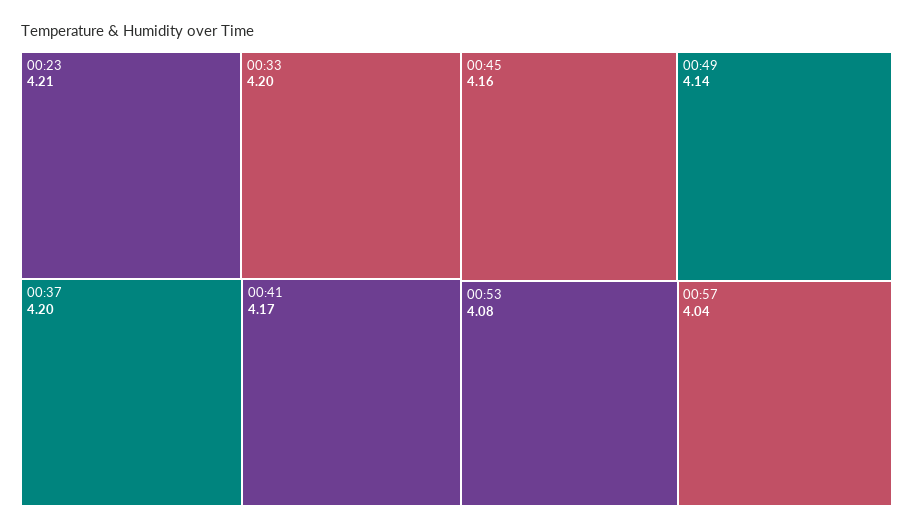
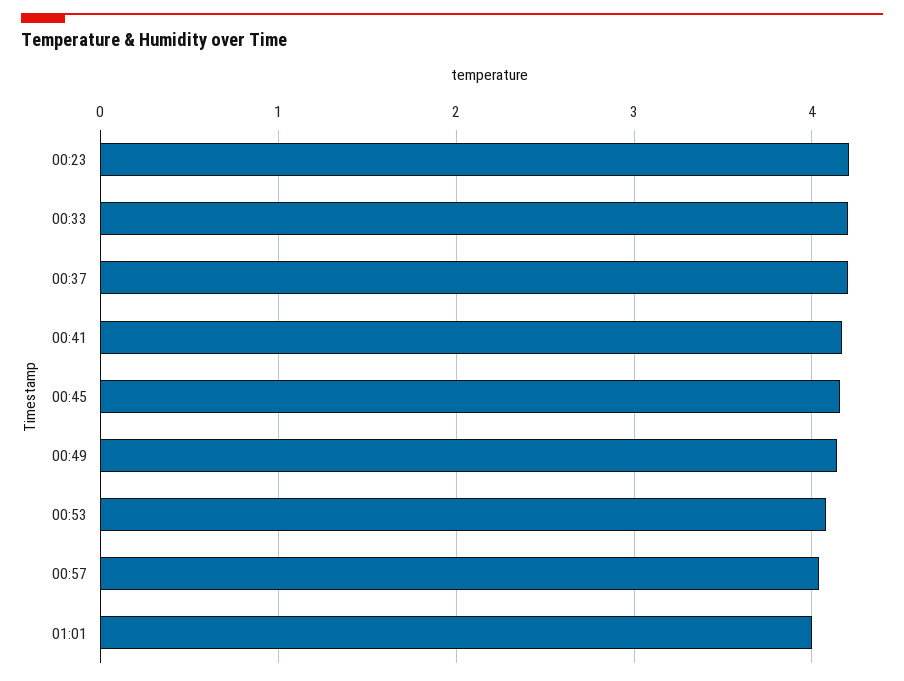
01:01: none -> 4

